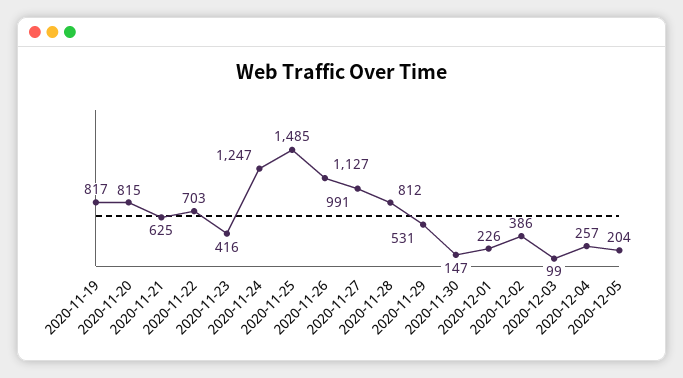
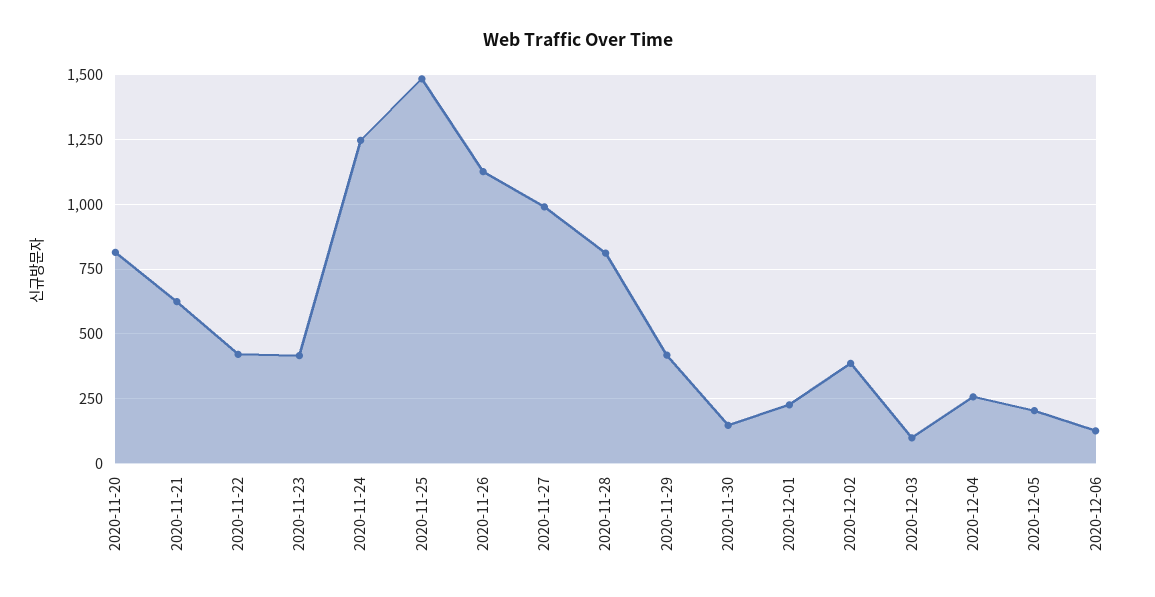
2020-11-19: 817 -> none
2020-11-22: 703 -> 425
2020-11-29: 531 -> 425
2020-12-06: none -> 125

